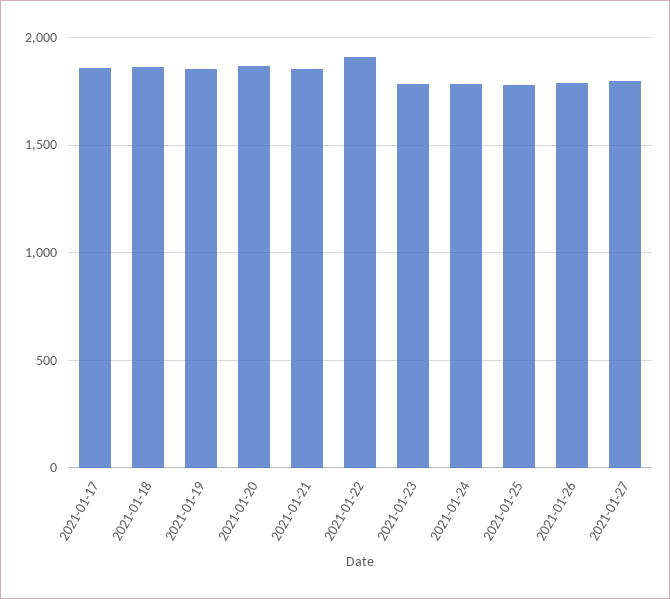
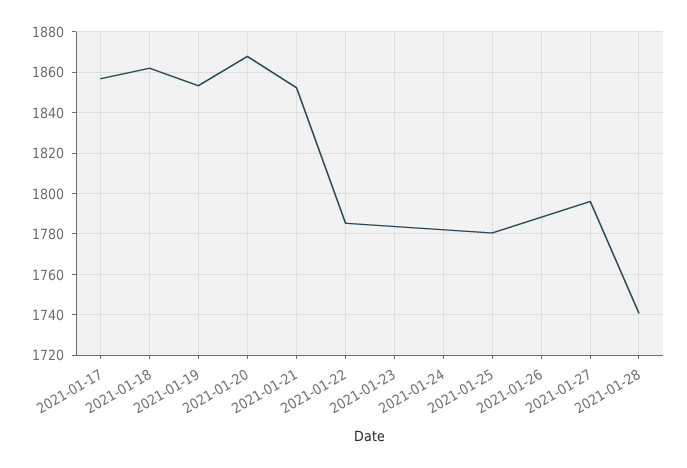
2021-01-22: 1900 -> 1785
2021-01-28: none -> 1740

